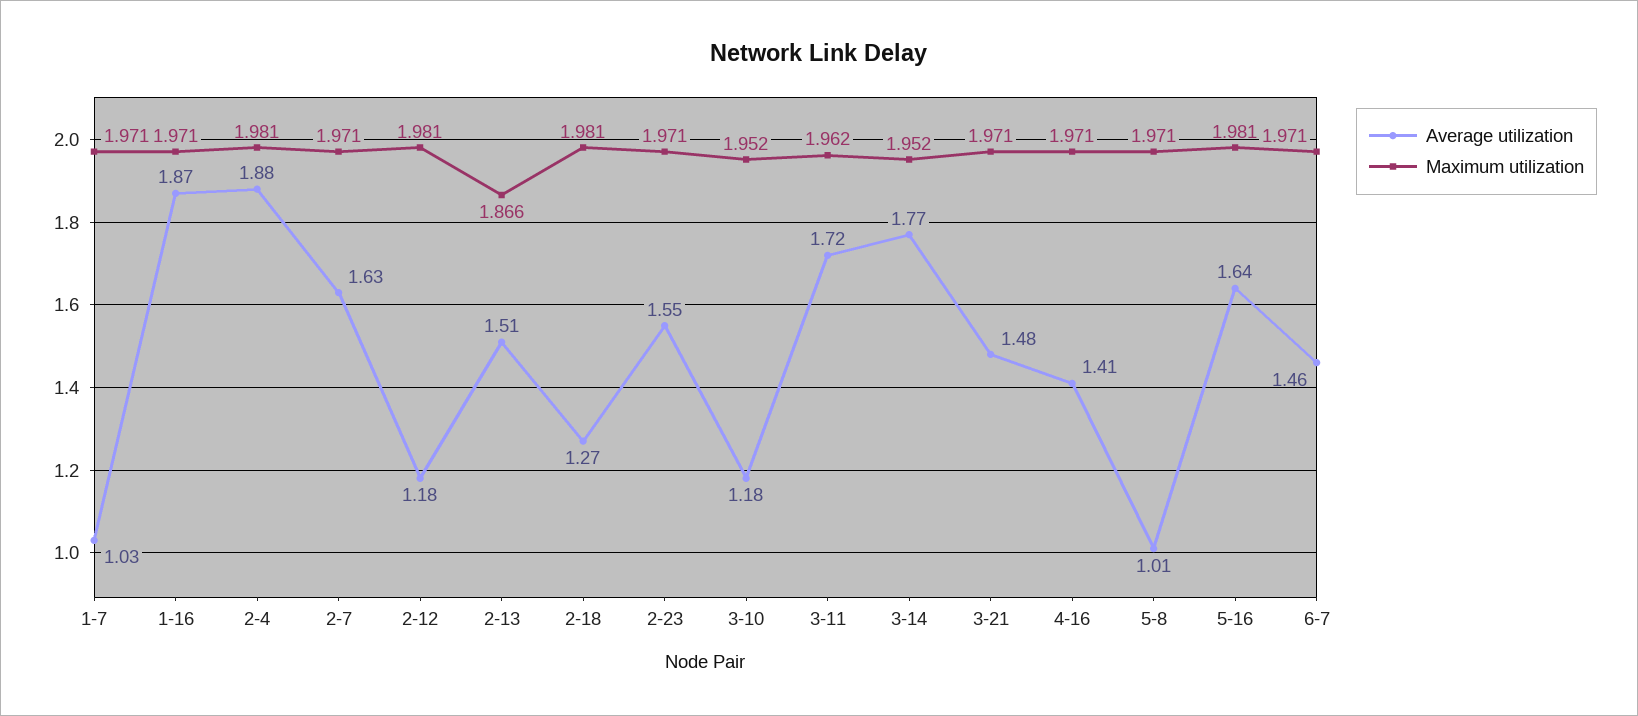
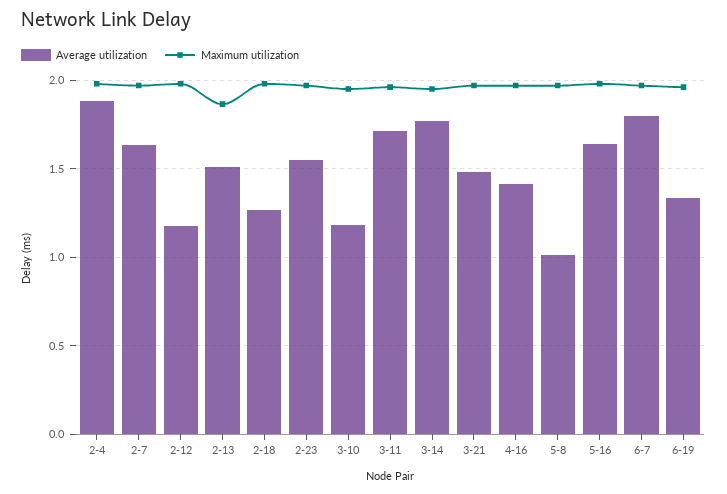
Average utilization, 1-7: 1.03 -> none
Maximum utilization, 1-7: 1.971 -> none
Average utilization, 1-16: 1.87 -> none
Maximum utilization, 1-16: 1.971 -> none
Average utilization, 6-7: 1.46 -> 1.8
Average utilization, 6-19: none -> 1.35
Maximum utilization, 6-19: none -> 1.95

